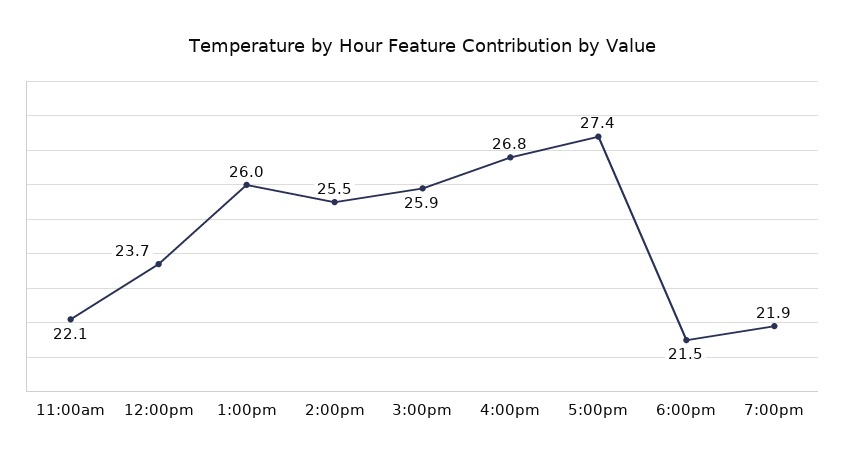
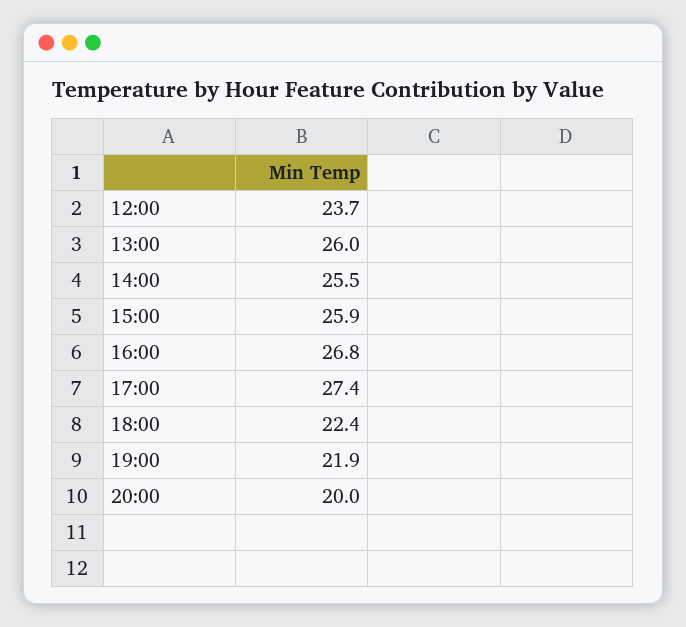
11:00am: 22.1 -> none
6:00pm: 21.5 -> 22.4
20:00: none -> 20

